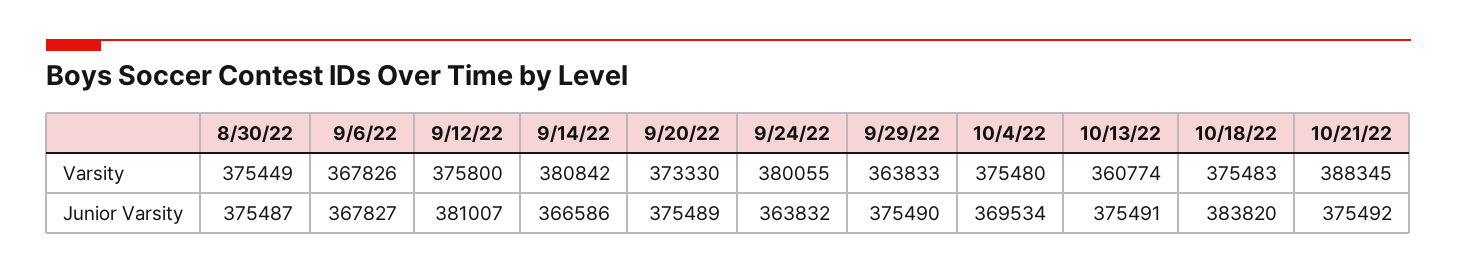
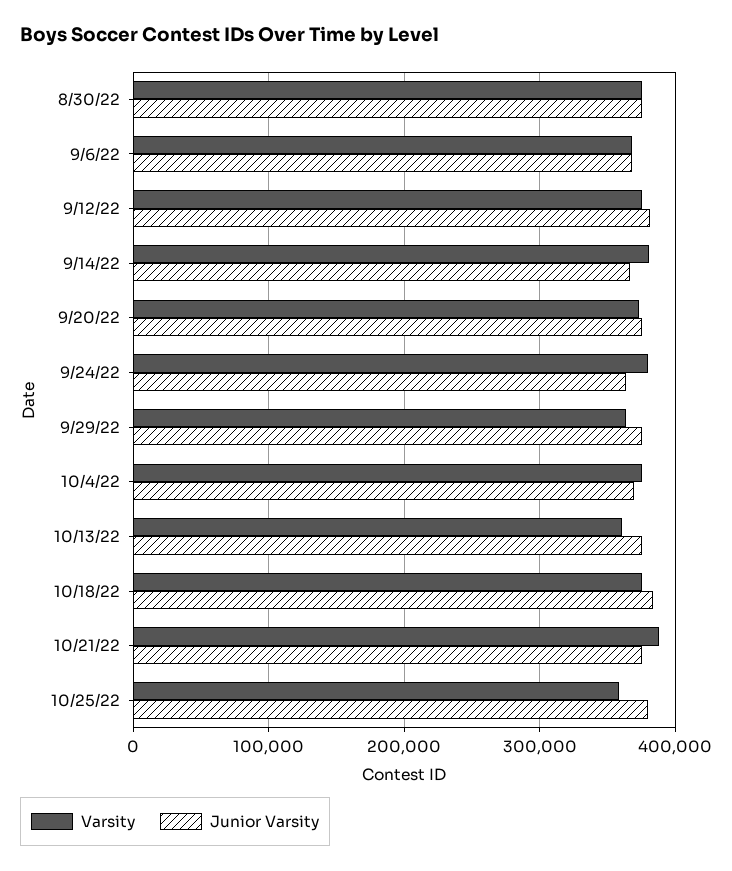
Varsity, 10/25/22: none -> 360000
Junior Varsity, 10/25/22: none -> 380000

